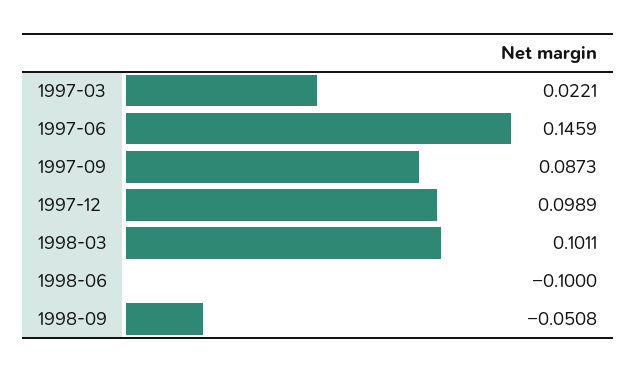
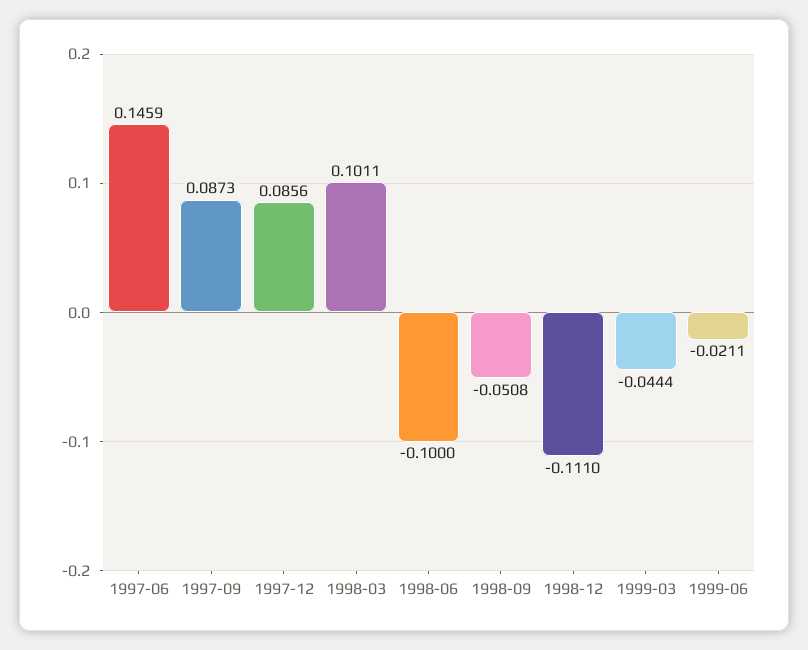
1997-03: 0.0221 -> none
1997-12: 0.0989 -> 0.0856
1998-12: none -> -0.111
1999-03: none -> -0.0444
1999-06: none -> -0.0211

